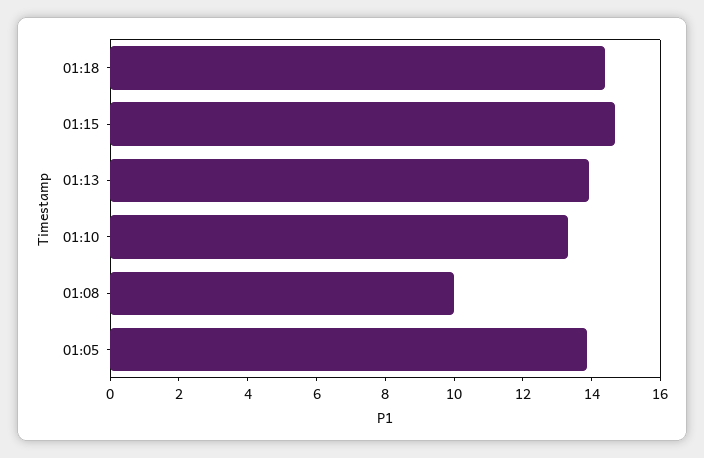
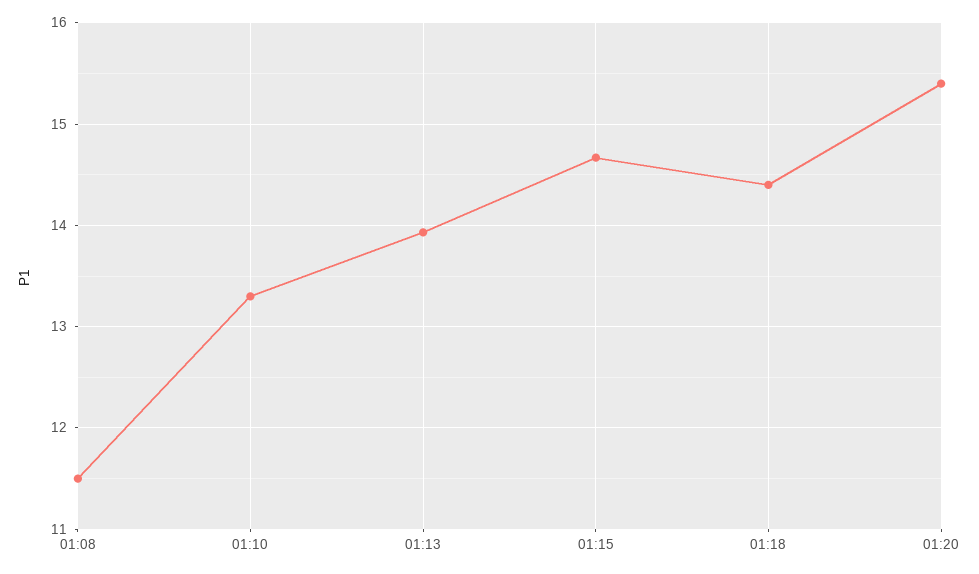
01:08: 10 -> 11.5
01:05: 14 -> none
01:20: none -> 15.4

